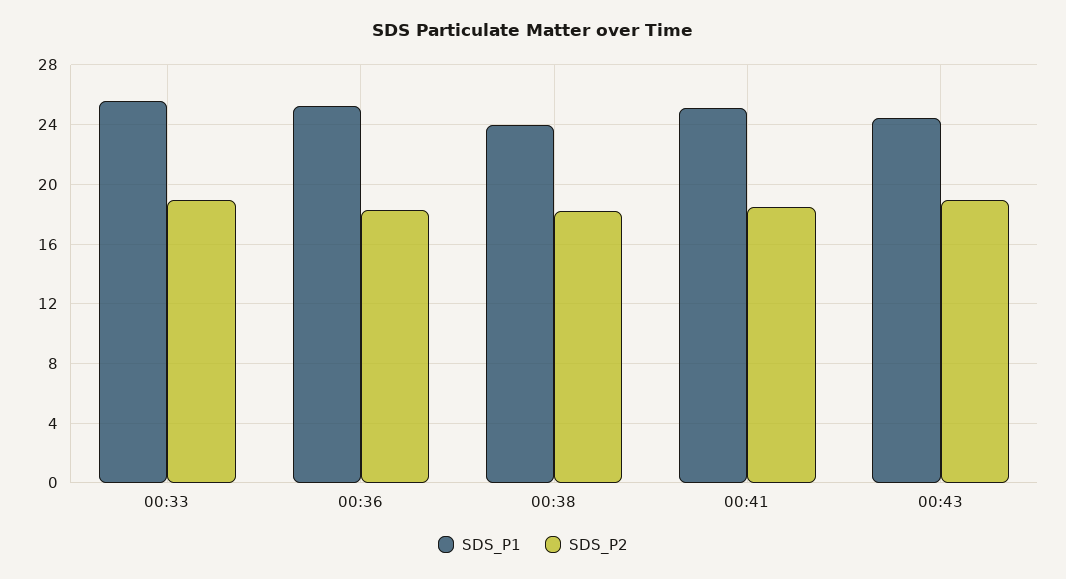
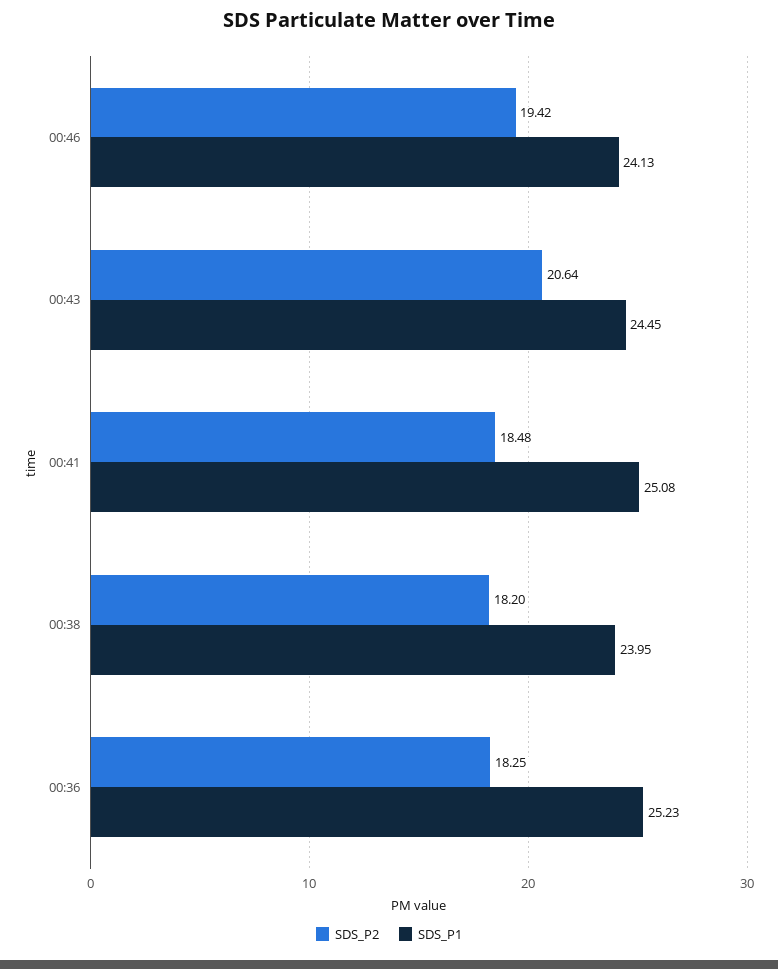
SDS_P1, 00:33: 25.5 -> none
SDS_P2, 00:33: 19 -> none
SDS_P2, 00:43: 19 -> 20.64
SDS_P2, 00:46: none -> 19.42
SDS_P1, 00:46: none -> 24.13

